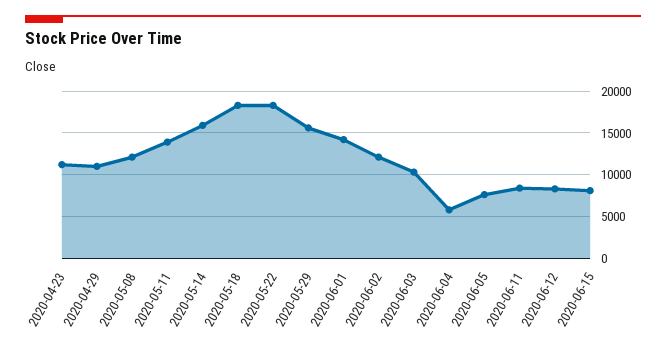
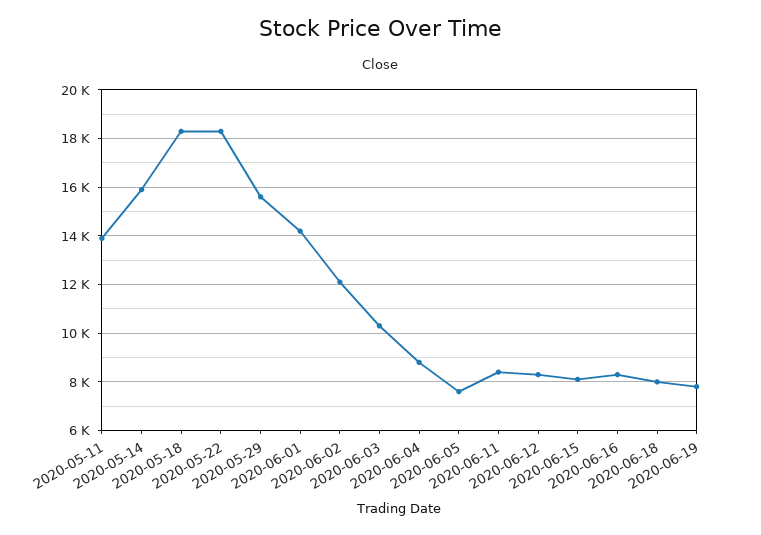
2020-04-23: 11000 -> none
2020-04-29: 11000 -> none
2020-05-08: 12000 -> none
2020-06-04: 6000 -> 8750
2020-06-16: none -> 8250
2020-06-18: none -> 8000
2020-06-19: none -> 7750

